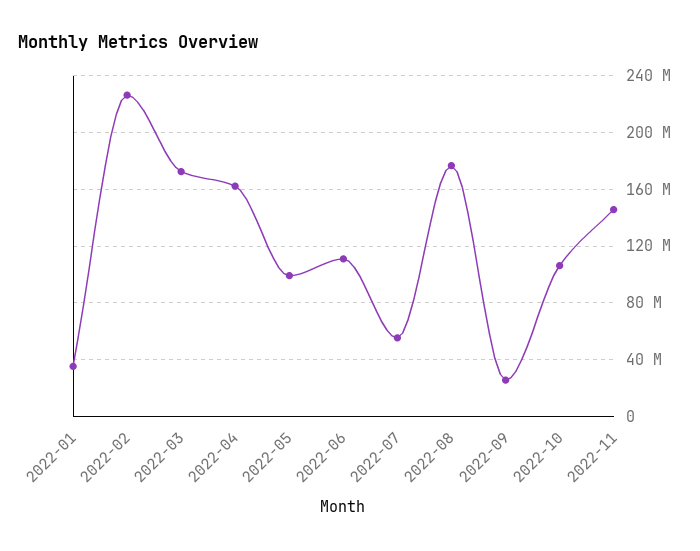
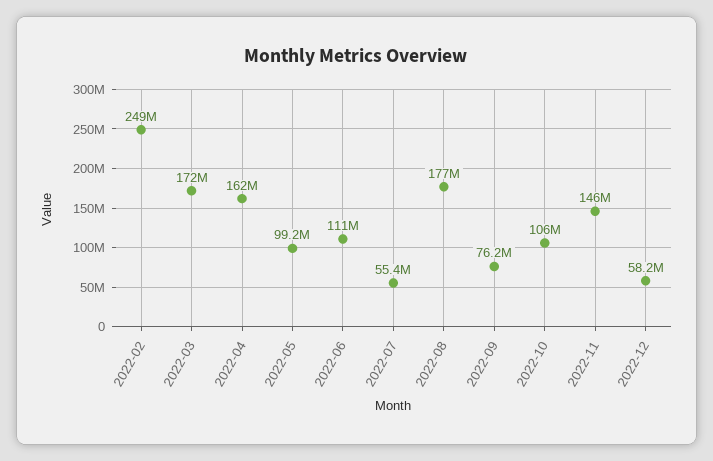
2022-01: 35000000 -> none
2022-02: 225000000 -> 249000000
2022-09: 25000000 -> 76200000
2022-12: none -> 58200000

